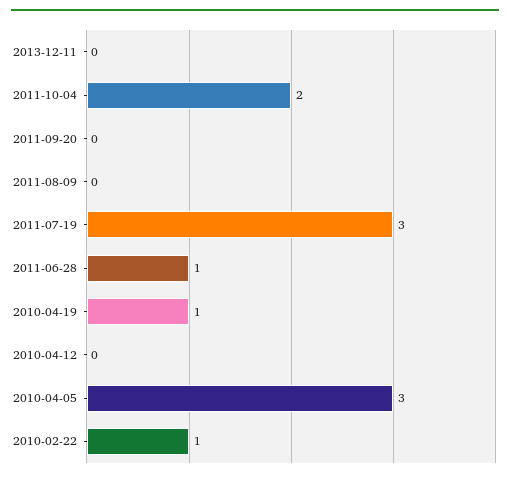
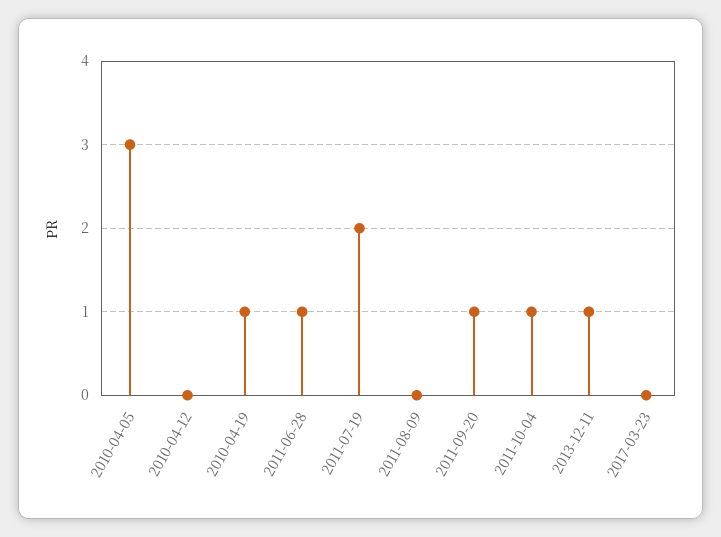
2013-12-11: 0 -> 1
2011-10-04: 2 -> 1
2011-09-20: 0 -> 1
2011-07-19: 3 -> 2
2010-02-22: 1 -> none
2017-03-23: none -> 0

